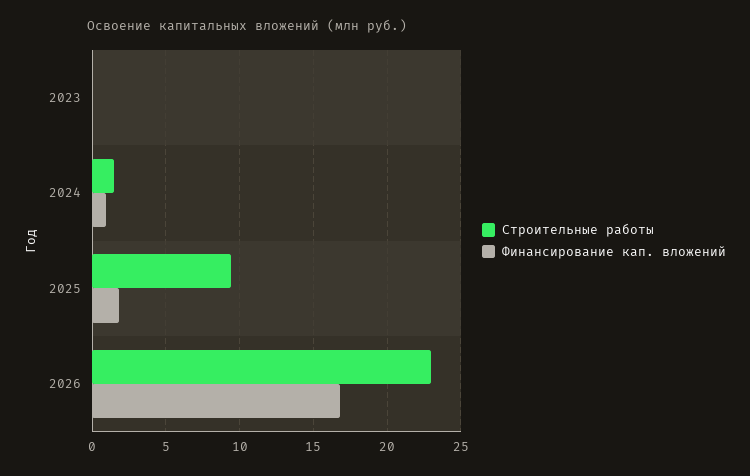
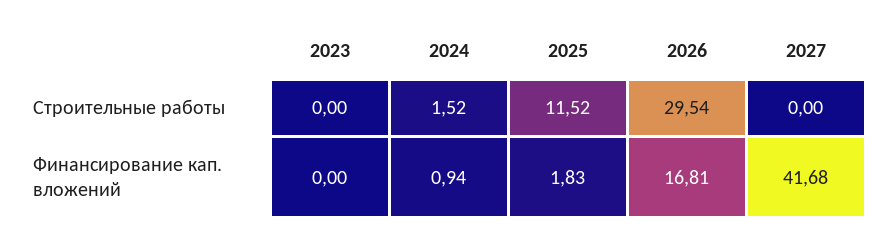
Строительные работы, 2025: 9.5 -> 11.52
Строительные работы, 2026: 23 -> 29.54
Строительные работы, 2027: none -> 0
Финансирование кап. вложений, 2027: none -> 41.68

